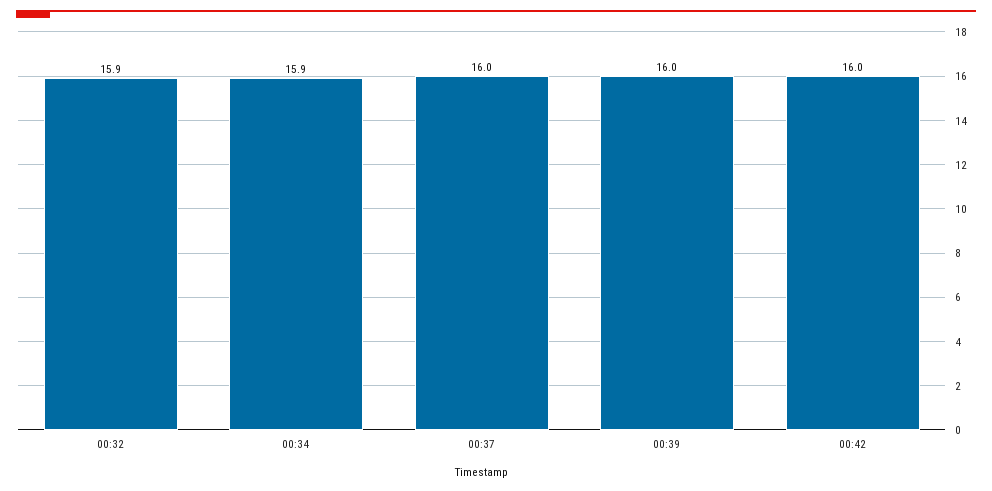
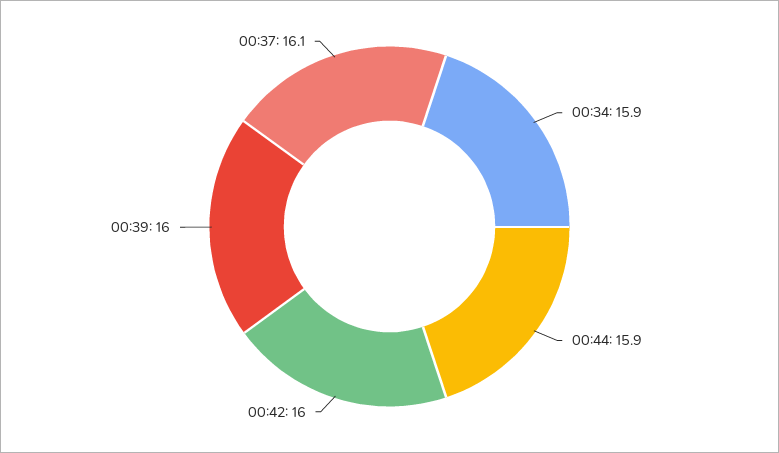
00:32: 15.9 -> none
00:37: 16 -> 16.1
00:44: none -> 15.9

